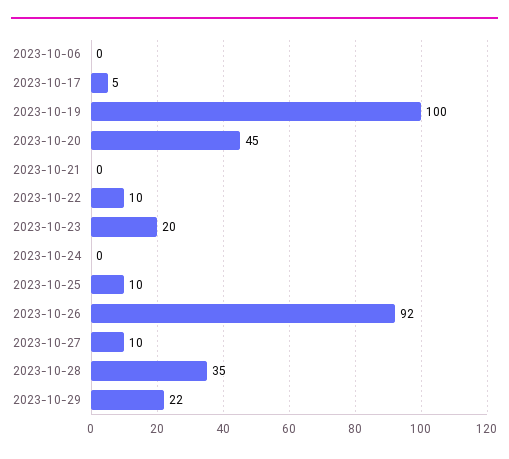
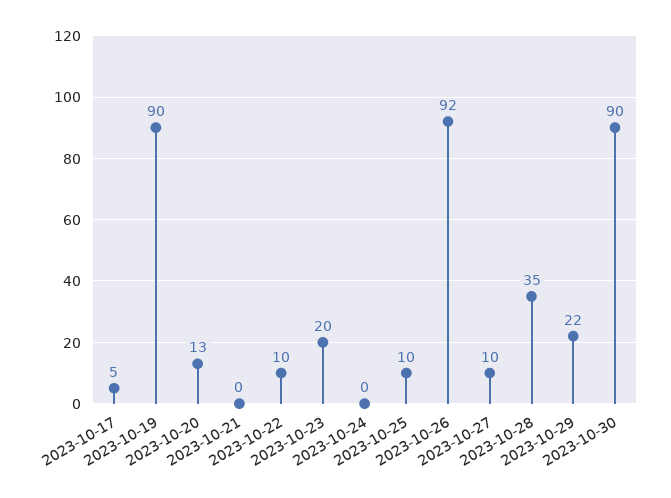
2023-10-06: 0 -> none
2023-10-19: 100 -> 90
2023-10-20: 45 -> 13
2023-10-30: none -> 90

